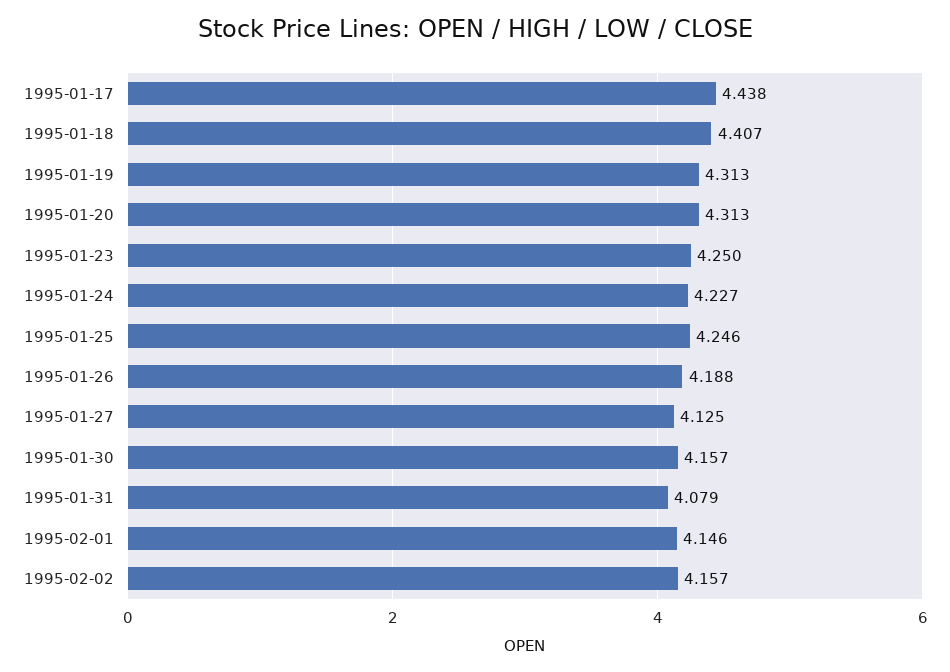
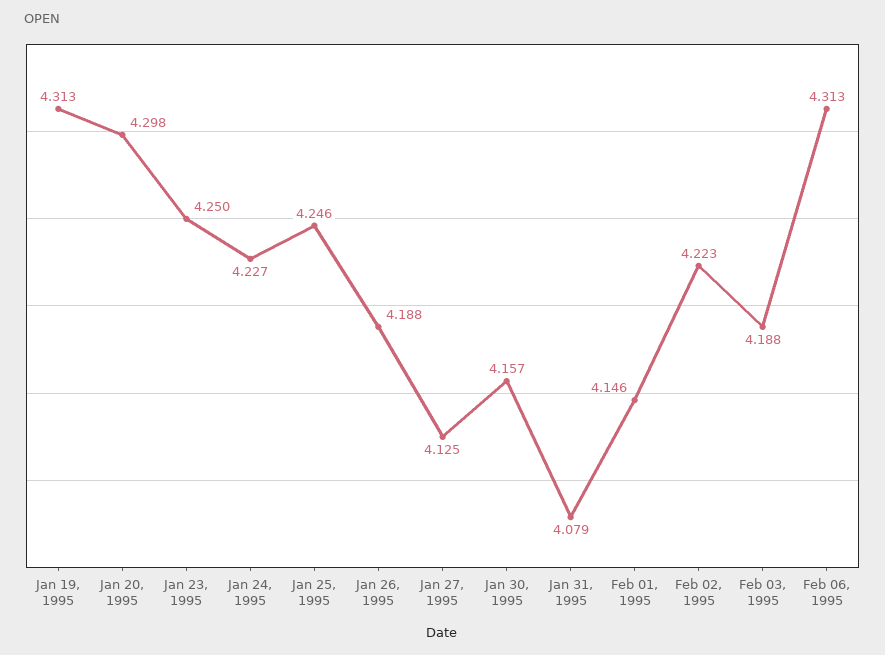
1995-01-17: 4.438 -> none
1995-01-18: 4.407 -> none
1995-01-20: 4.313 -> 4.298
1995-02-02: 4.157 -> 4.223
Feb 03, 1995: none -> 4.188
Feb 06, 1995: none -> 4.313

